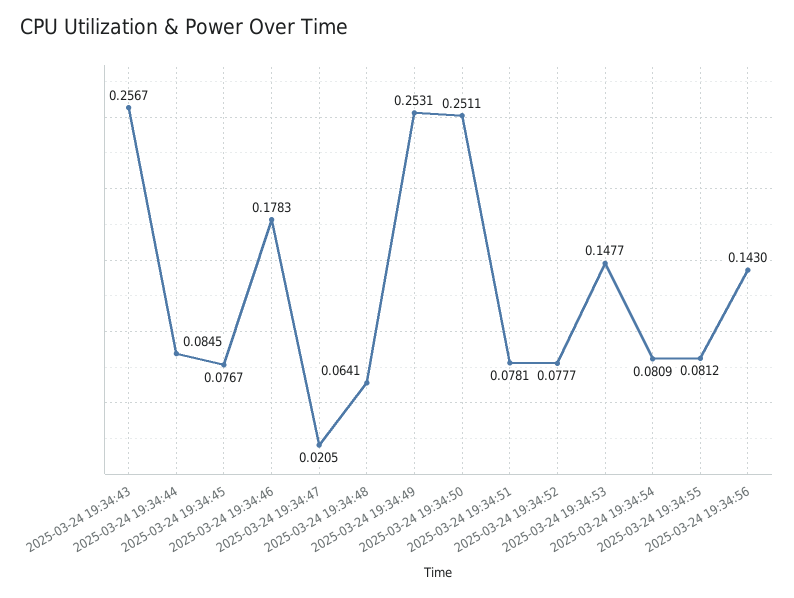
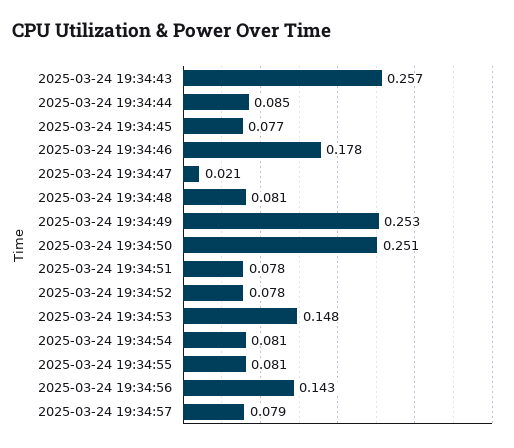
2025-03-24 19:34:48: 0.0641 -> 0.081
2025-03-24 19:34:57: none -> 0.079

